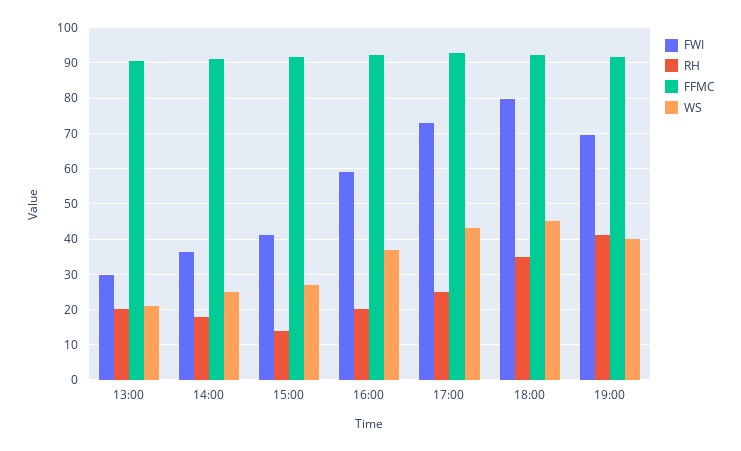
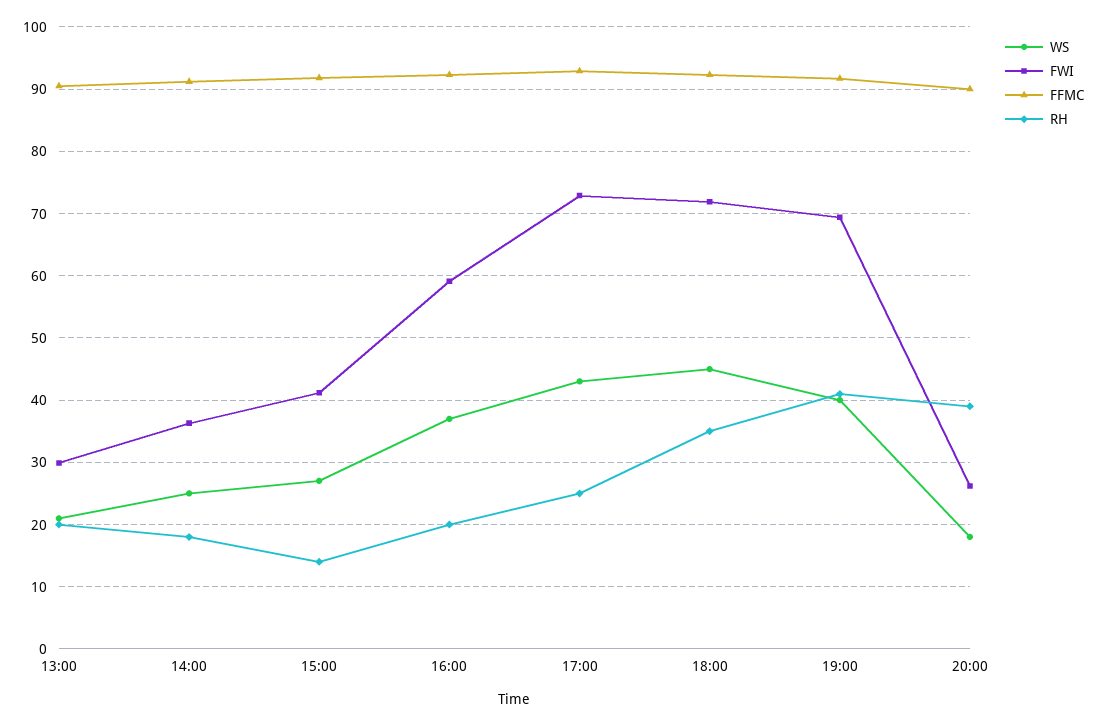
FWI, 18:00: 80 -> 72
WS, 20:00: none -> 18
FWI, 20:00: none -> 26
FFMC, 20:00: none -> 90
RH, 20:00: none -> 39

